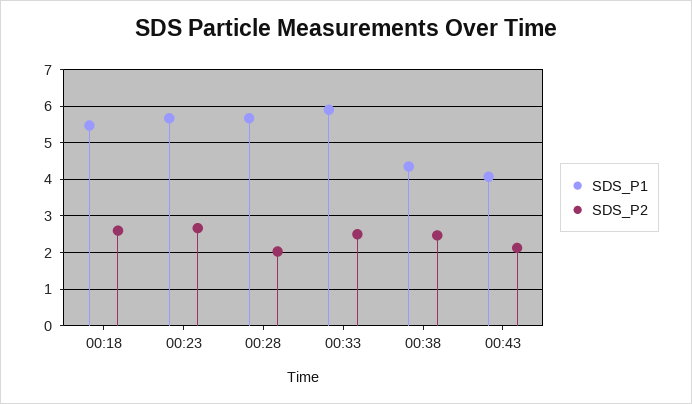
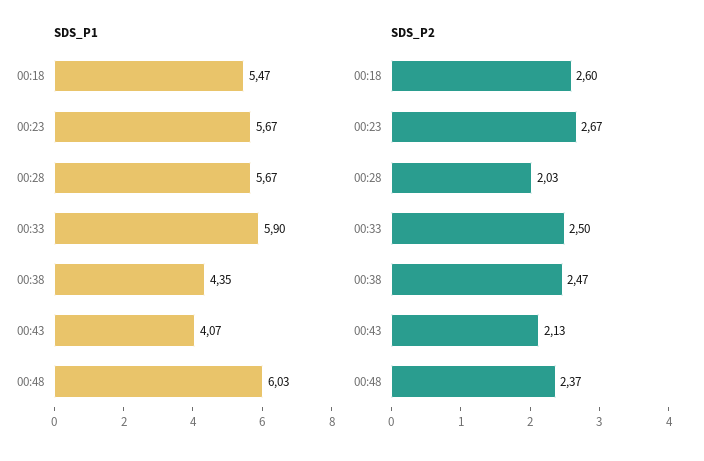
SDS_P1, 00:48: none -> 6.03
SDS_P2, 00:48: none -> 2.37

